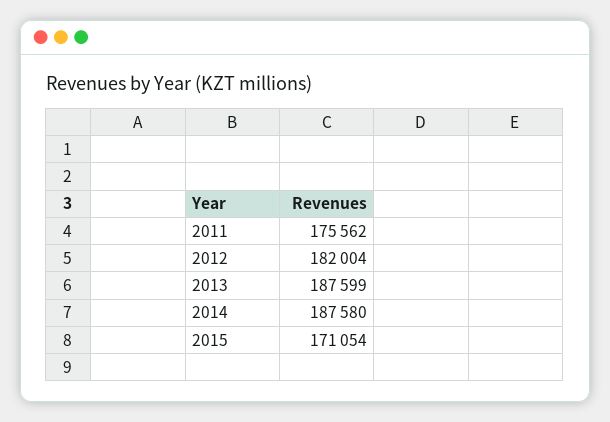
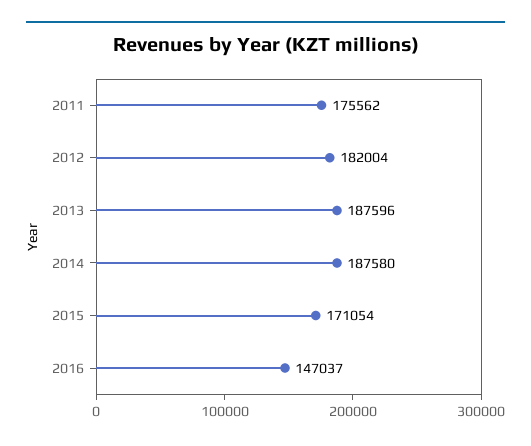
2013: 187599 -> 187596
2016: none -> 147037

